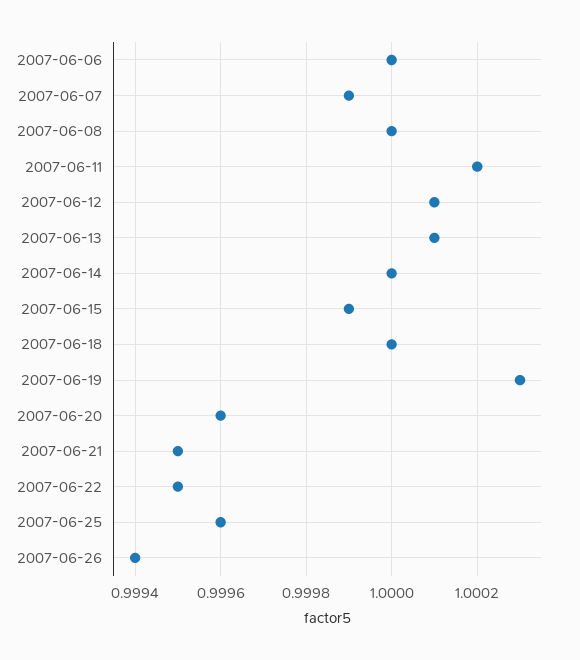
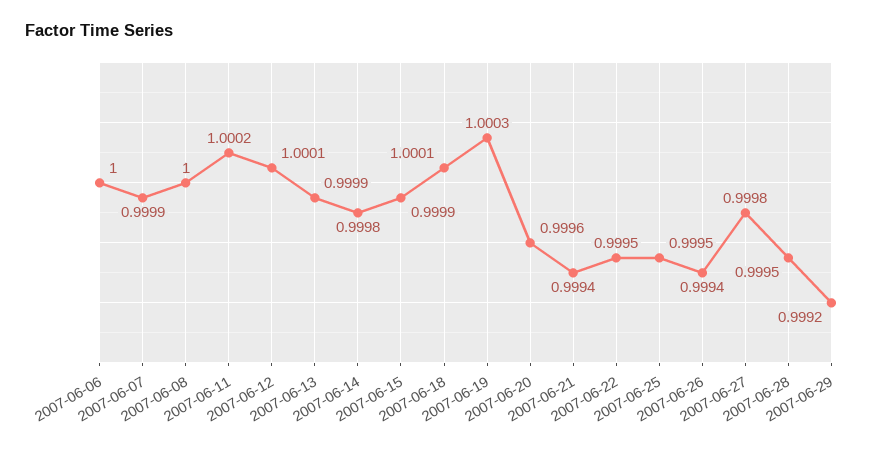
2007-06-13: 1.0001 -> 0.9999
2007-06-14: 1 -> 0.9998
2007-06-18: 1 -> 1.0001
2007-06-21: 0.9995 -> 0.9994
2007-06-25: 0.9996 -> 0.9995
2007-06-27: none -> 0.9998
2007-06-28: none -> 0.9995
2007-06-29: none -> 0.9992

